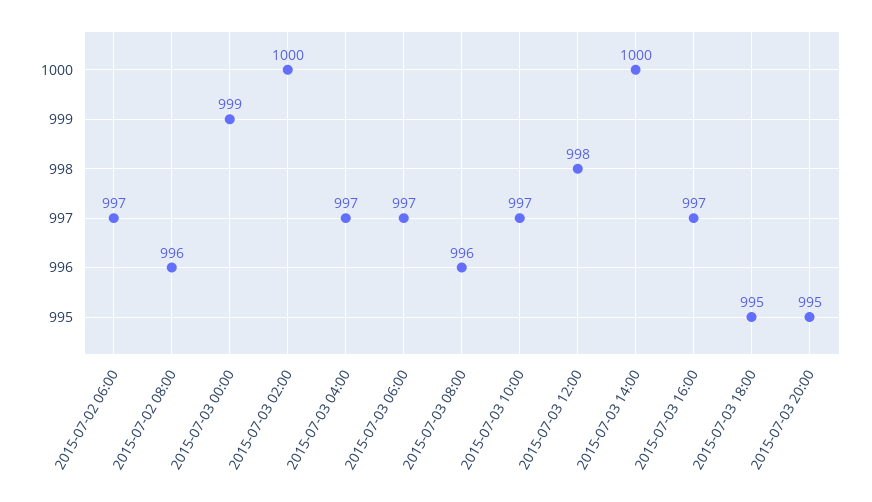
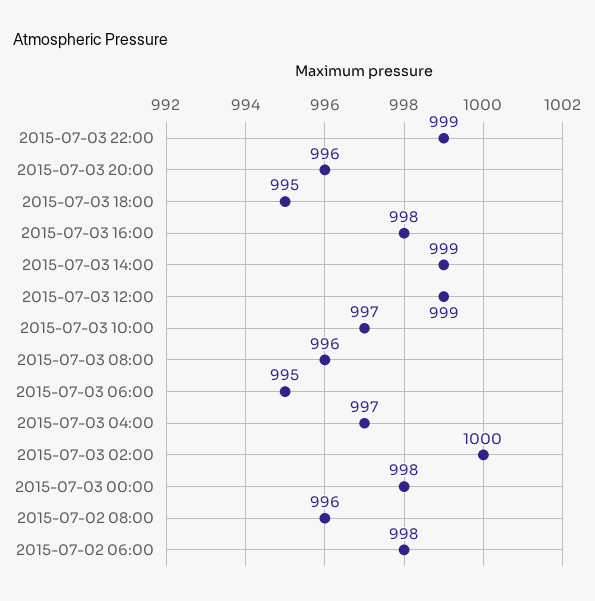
2015-07-02 06:00: 997 -> 998
2015-07-03 00:00: 999 -> 998
2015-07-03 06:00: 997 -> 995
2015-07-03 12:00: 998 -> 999
2015-07-03 14:00: 1000 -> 999
2015-07-03 16:00: 997 -> 998
2015-07-03 20:00: 995 -> 996
2015-07-03 22:00: none -> 999

